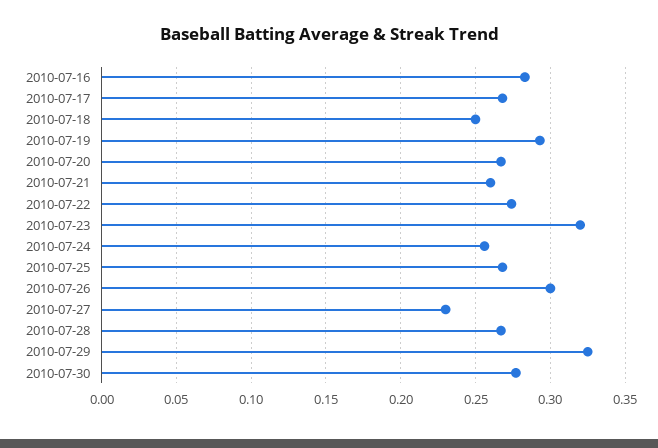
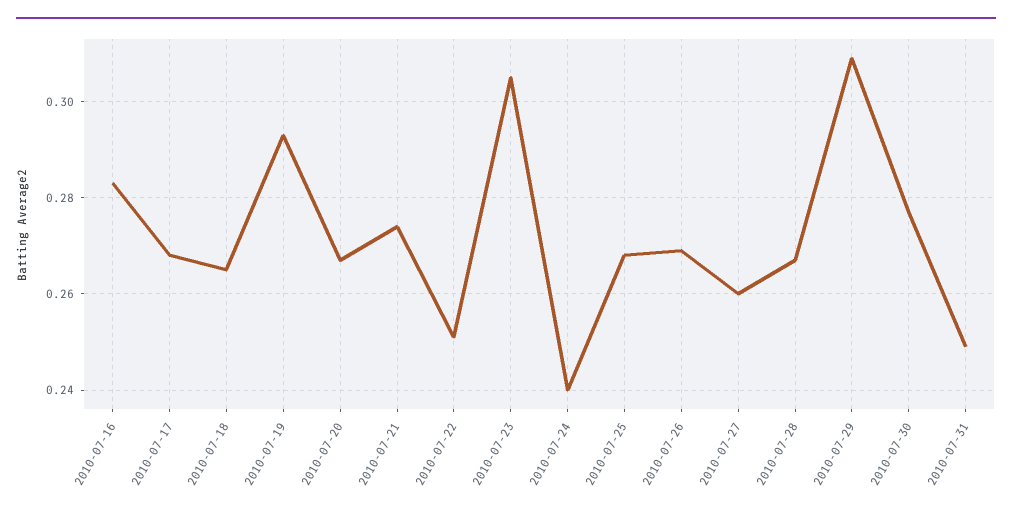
2010-07-18: 0.25 -> 0.265
2010-07-21: 0.26 -> 0.275
2010-07-22: 0.275 -> 0.25
2010-07-23: 0.32 -> 0.305
2010-07-24: 0.255 -> 0.24
2010-07-26: 0.3 -> 0.27
2010-07-27: 0.23 -> 0.26
2010-07-29: 0.325 -> 0.31
2010-07-31: none -> 0.25

